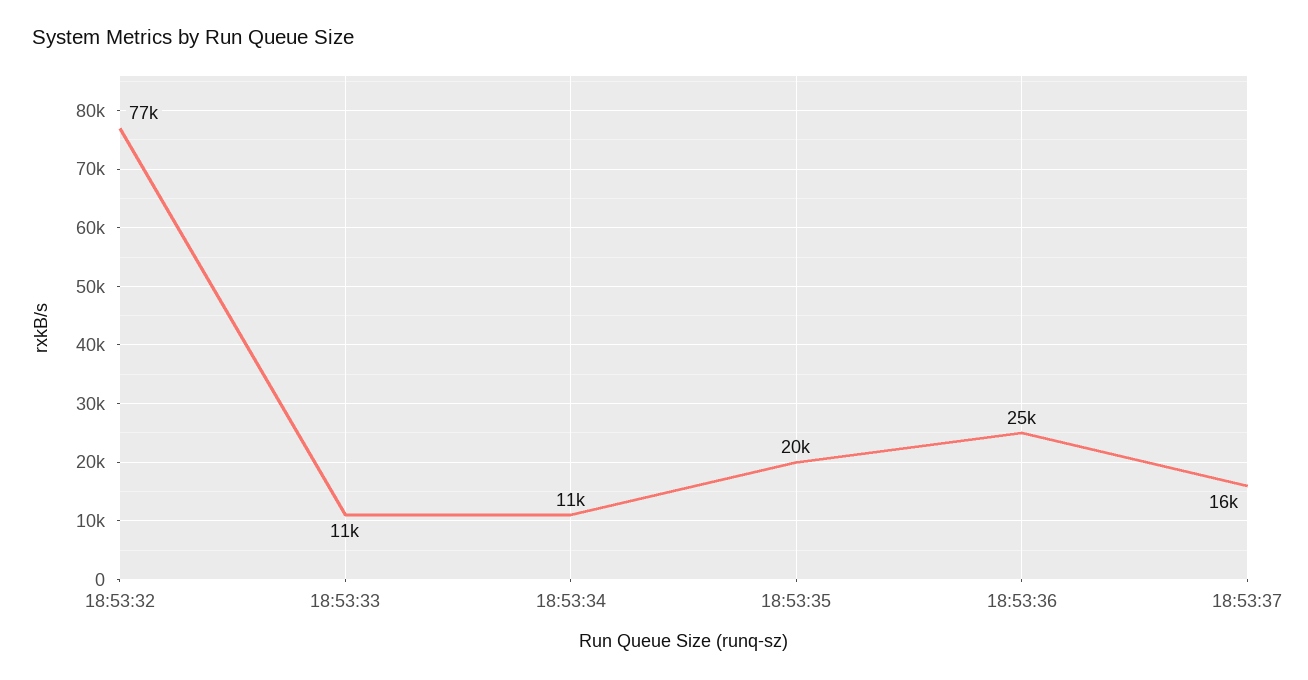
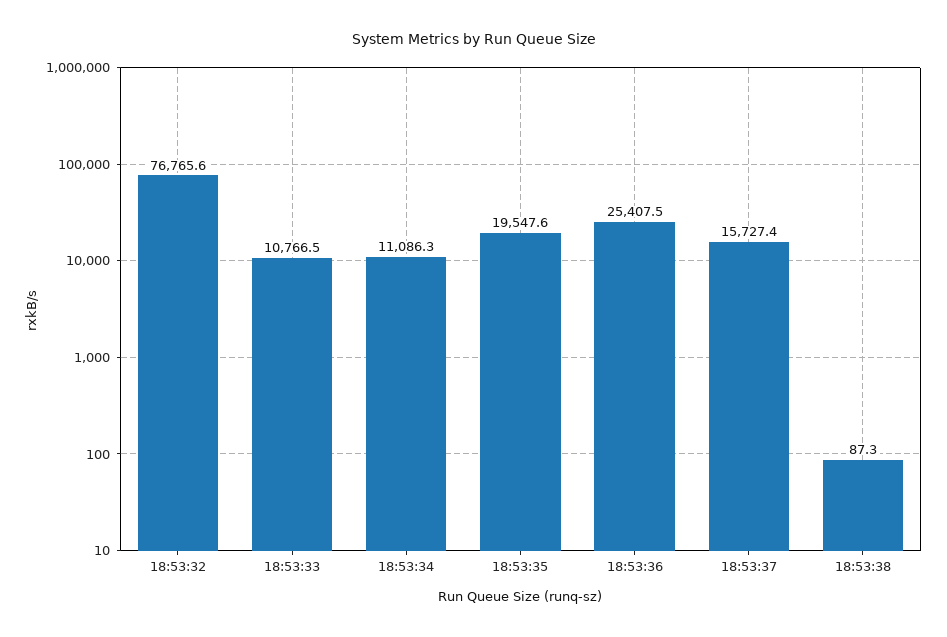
18:53:38: none -> 87.3

